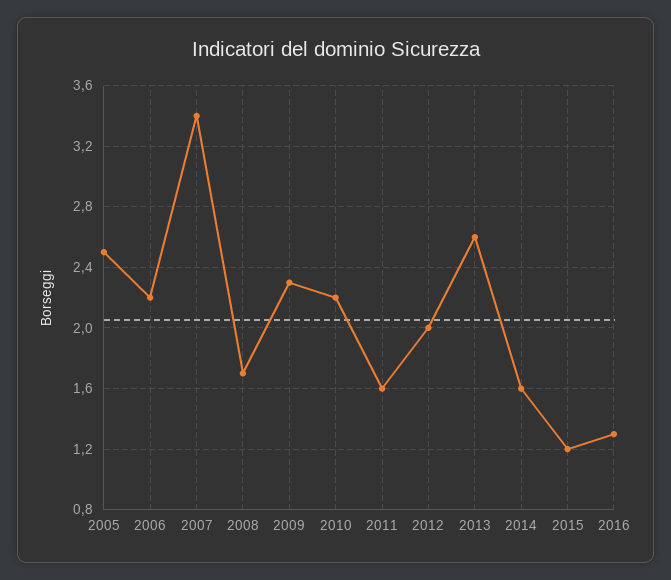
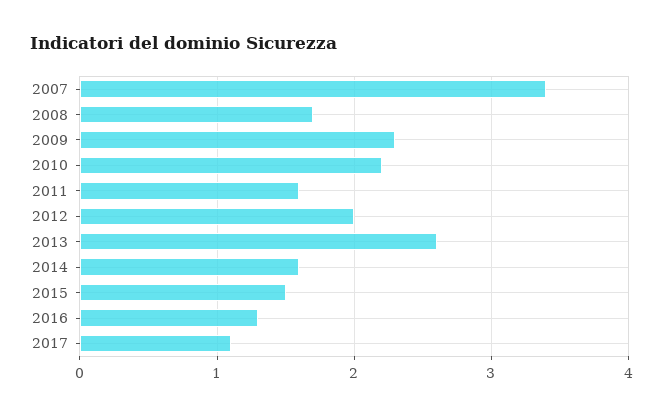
2005: 2.5 -> none
2006: 2.2 -> none
2015: 1.2 -> 1.5
2017: none -> 1.1

